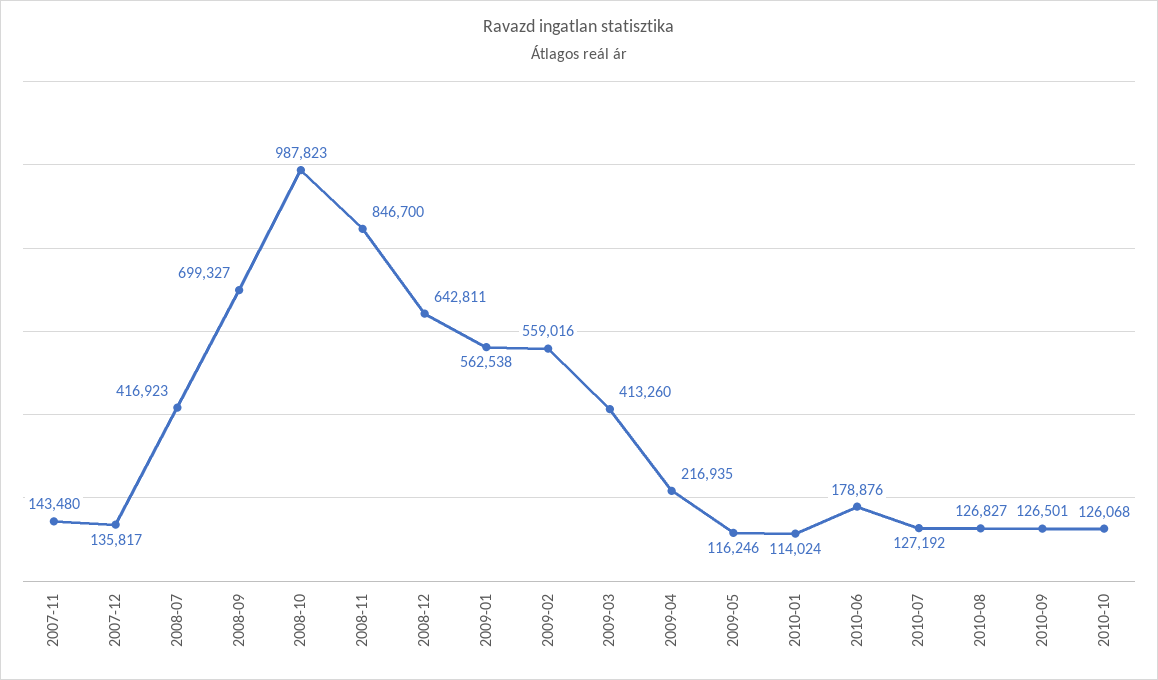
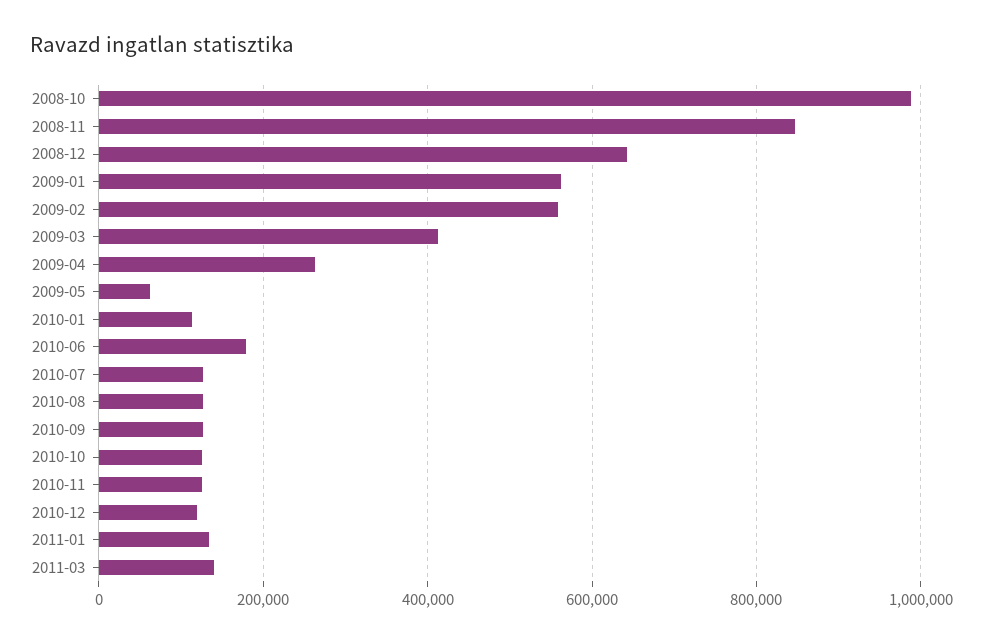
2007-11: 143480 -> none
2007-12: 135817 -> none
2008-07: 416923 -> none
2008-09: 699327 -> none
2009-04: 216935 -> 260000
2009-05: 116246 -> 60000
2010-11: none -> 120000
2010-12: none -> 120000
2011-01: none -> 140000
2011-03: none -> 140000

